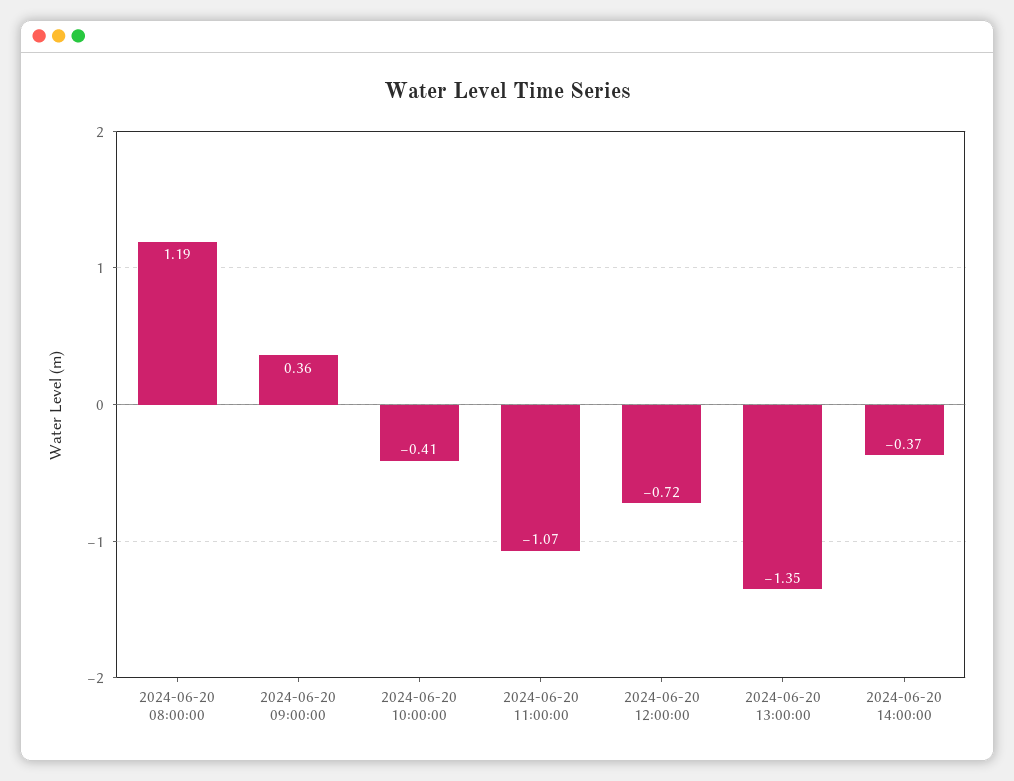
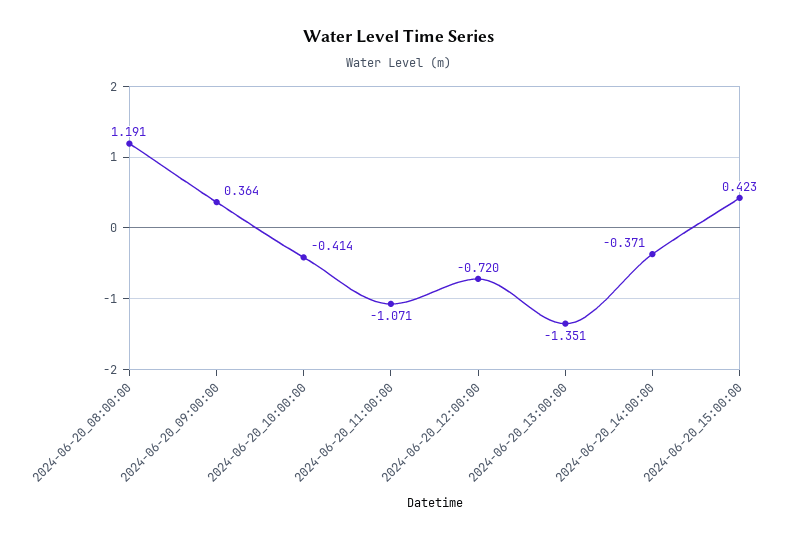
2024-06-20_15:00:00: none -> 0.423

